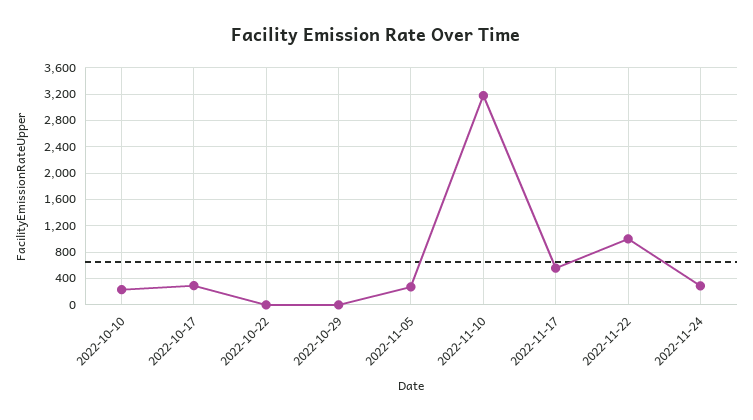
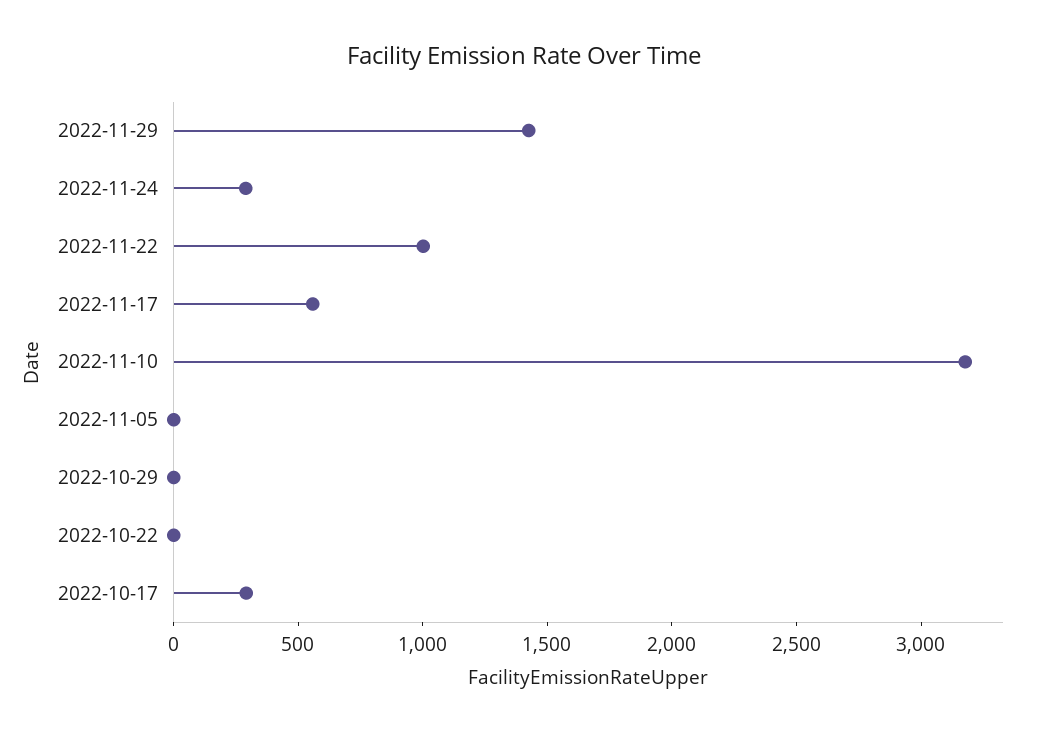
2022-10-10: 200 -> none
2022-11-05: 300 -> 0
2022-11-29: none -> 1400

